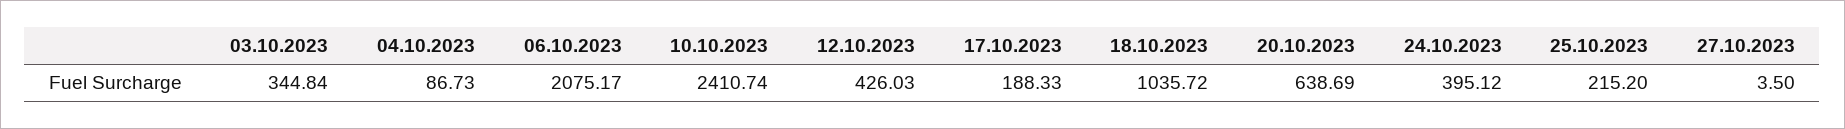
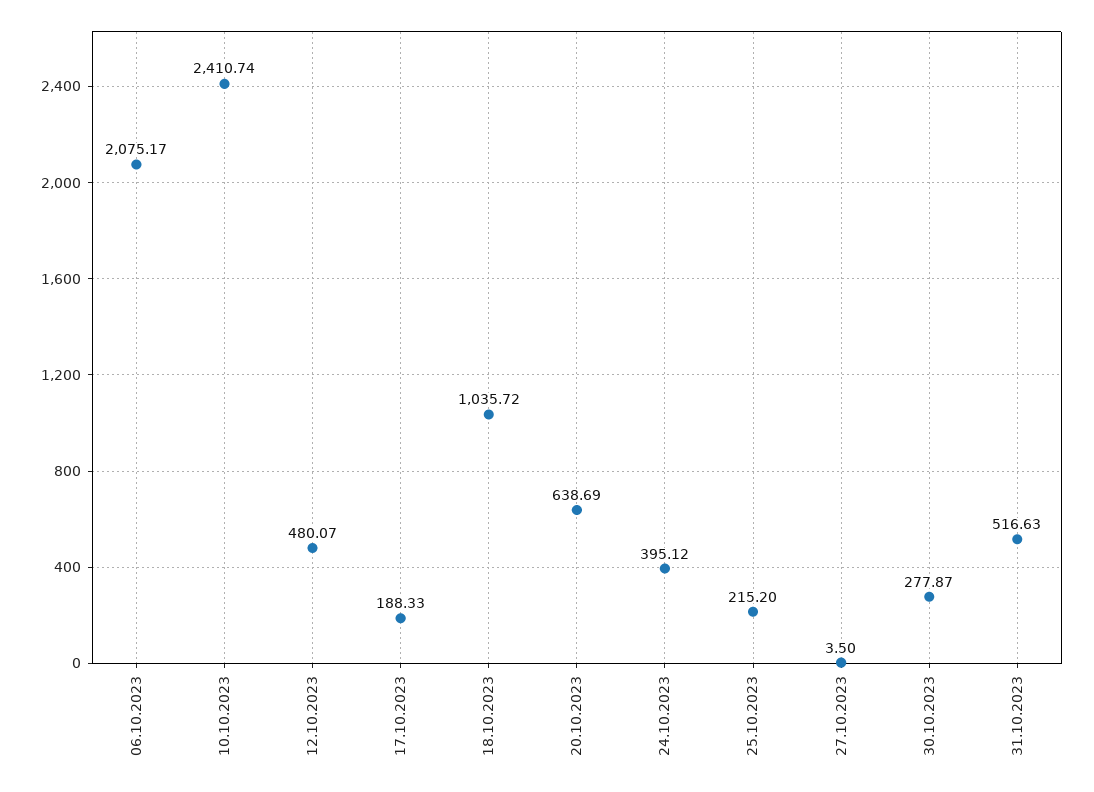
03.10.2023: 344.84 -> none
04.10.2023: 86.73 -> none
12.10.2023: 426.03 -> 480.07
30.10.2023: none -> 277.87
31.10.2023: none -> 516.63

